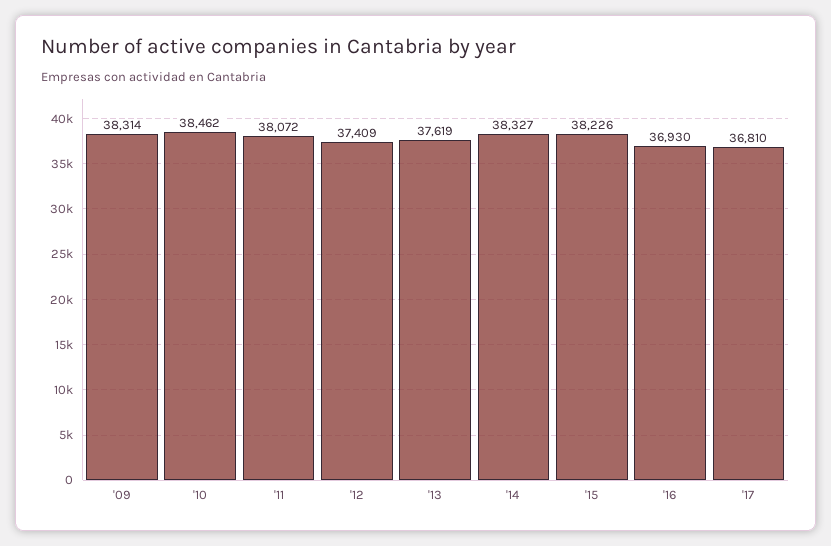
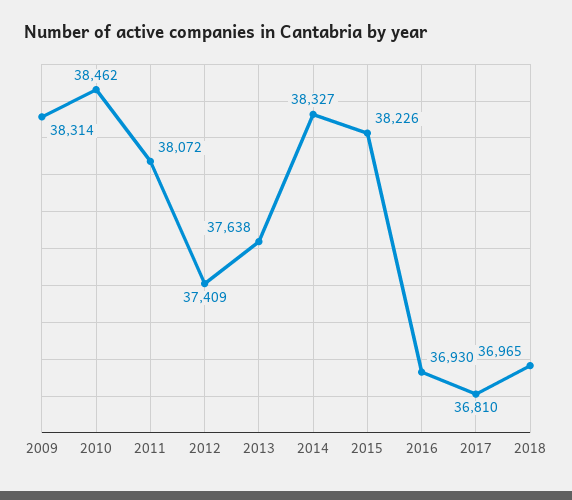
'13: 37619 -> 37638
2018: none -> 36965

